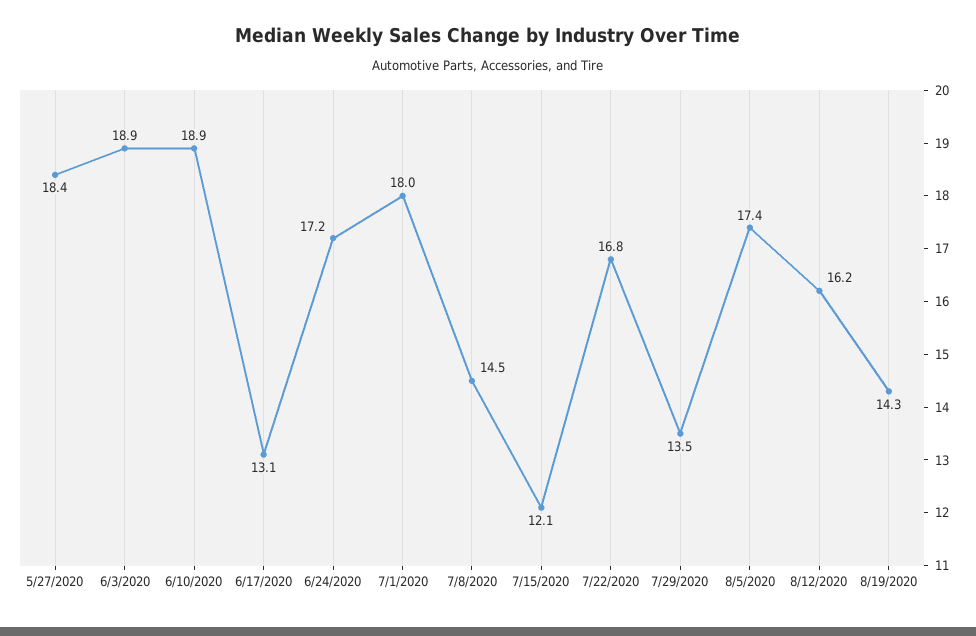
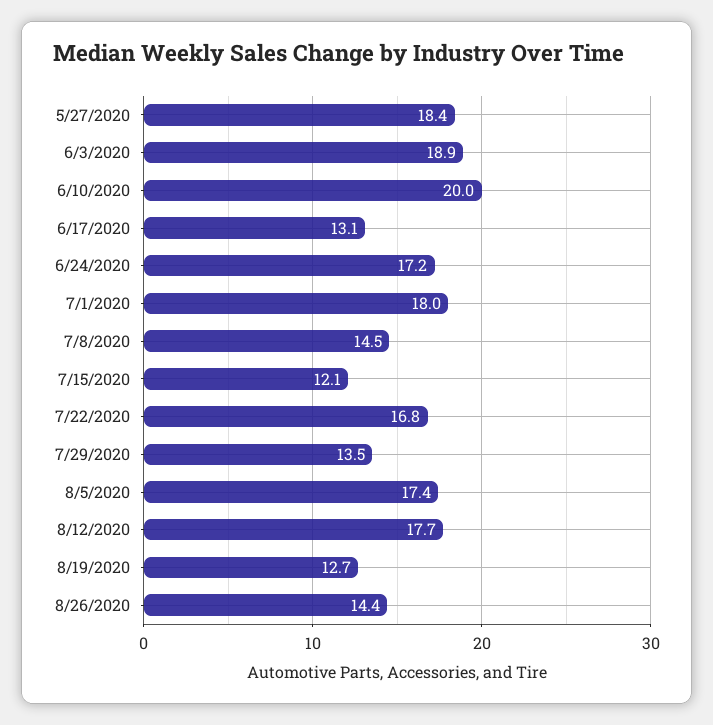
6/10/2020: 18.9 -> 20
8/12/2020: 16.2 -> 17.7
8/19/2020: 14.3 -> 12.7
8/26/2020: none -> 14.4

